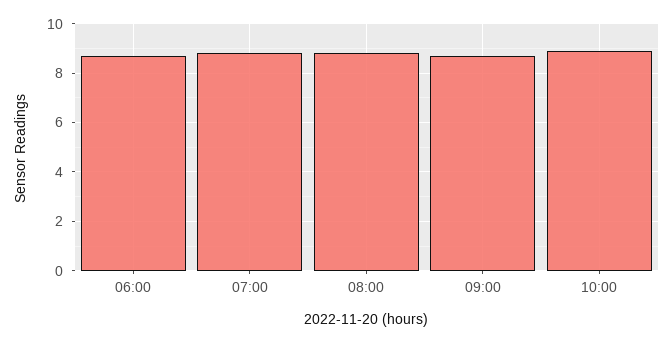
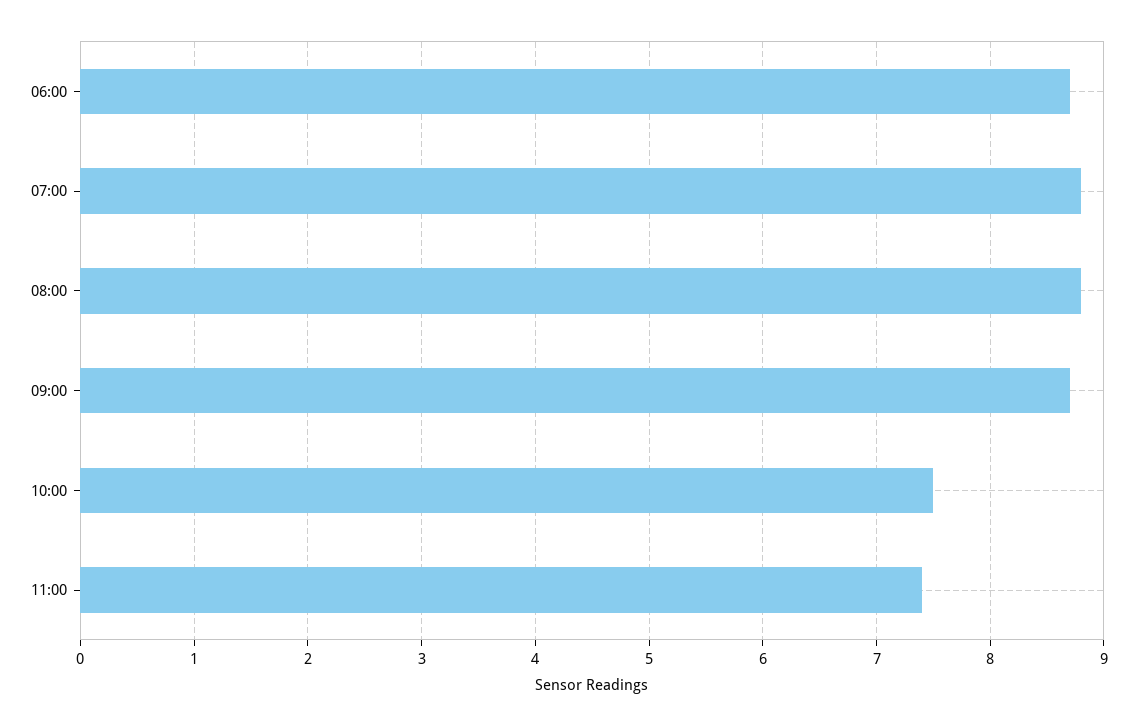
10:00: 9 -> 7.5
11:00: none -> 7.4

